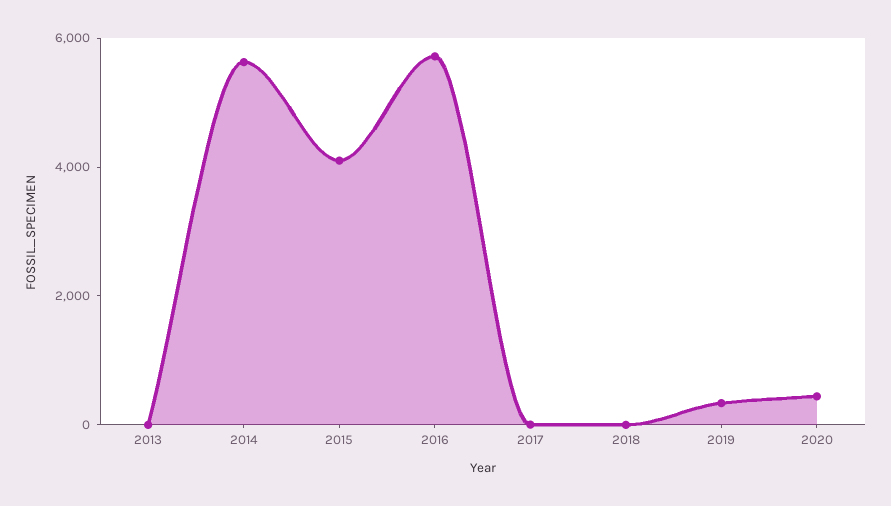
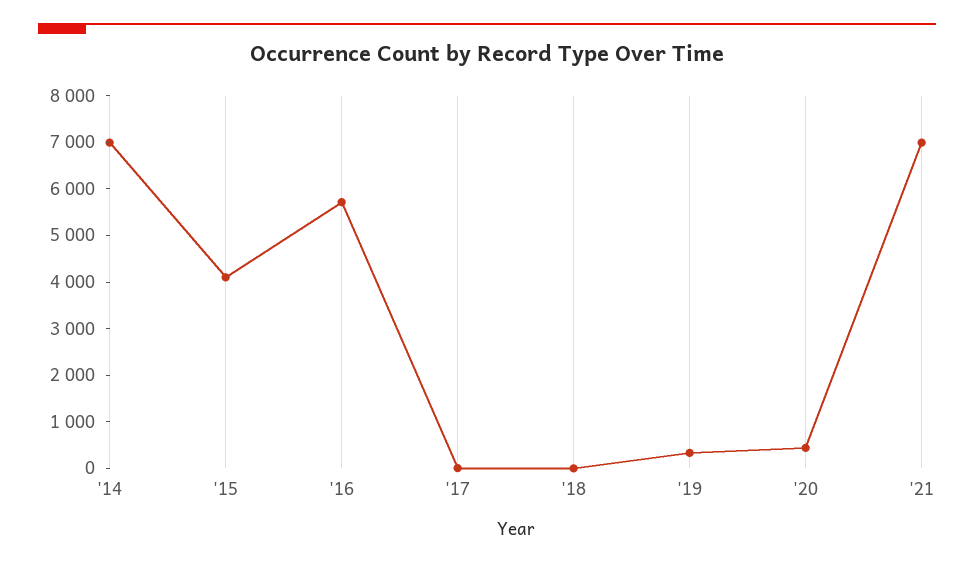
2013: 0 -> none
2014: 5500 -> 7000
'21: none -> 7000

